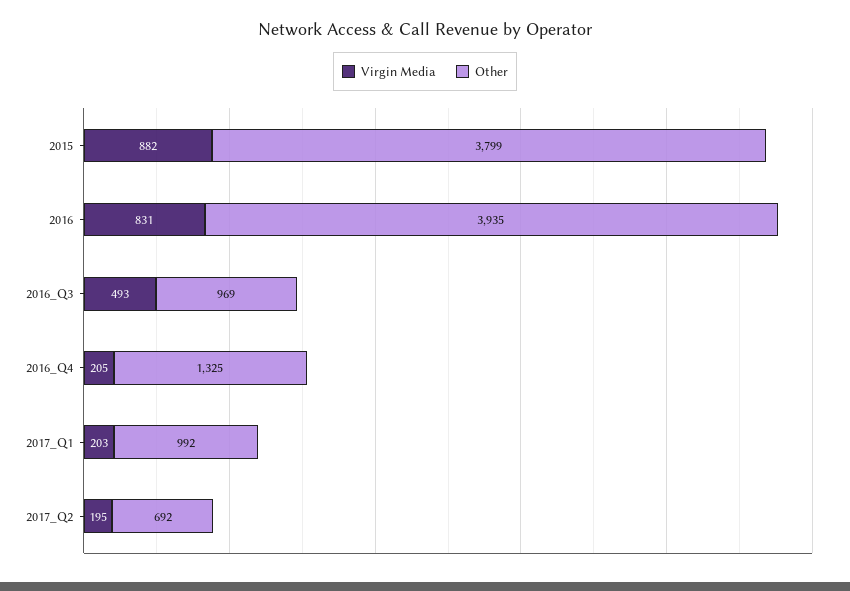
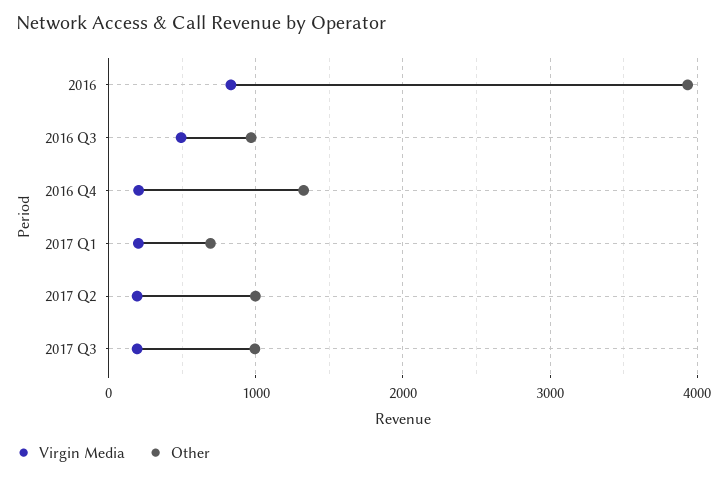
Virgin Media, 2015: 882 -> none
Other, 2015: 3799 -> none
Other, 2017_Q1: 992 -> 700
Other, 2017_Q2: 692 -> 1000
Virgin Media, 2017 Q3: none -> 200
Other, 2017 Q3: none -> 1000

